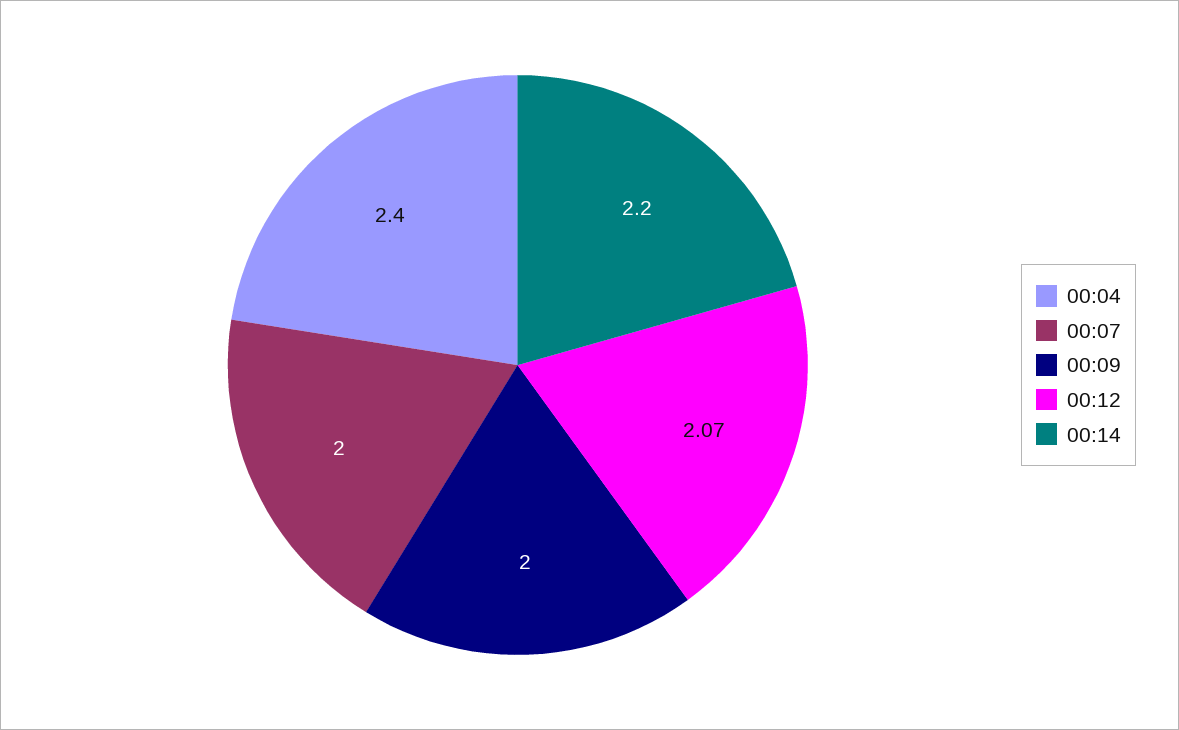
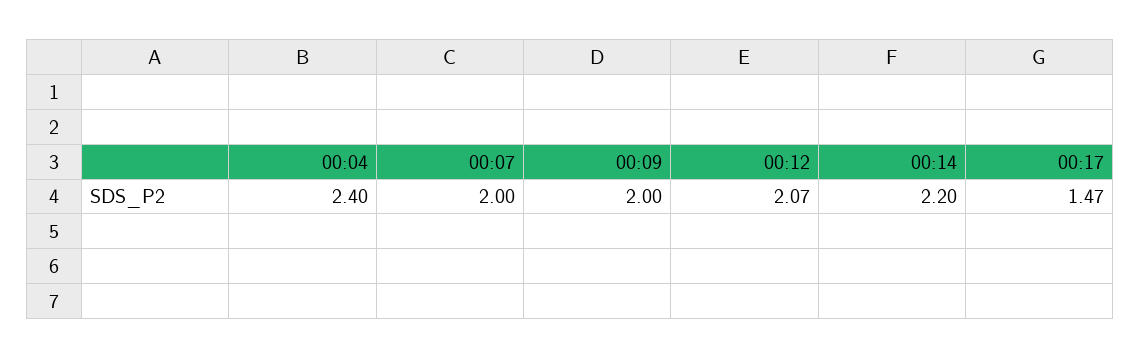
00:17: none -> 1.47

